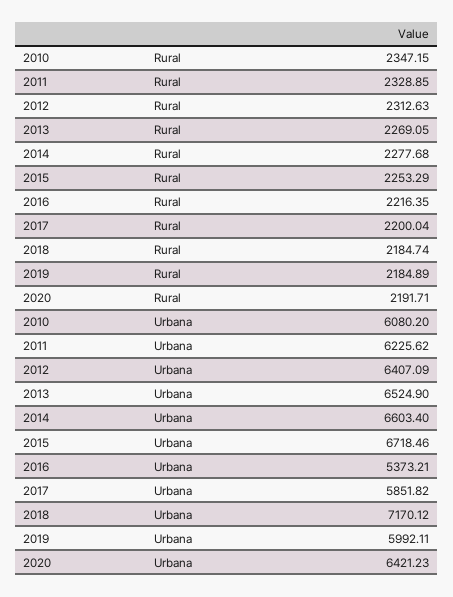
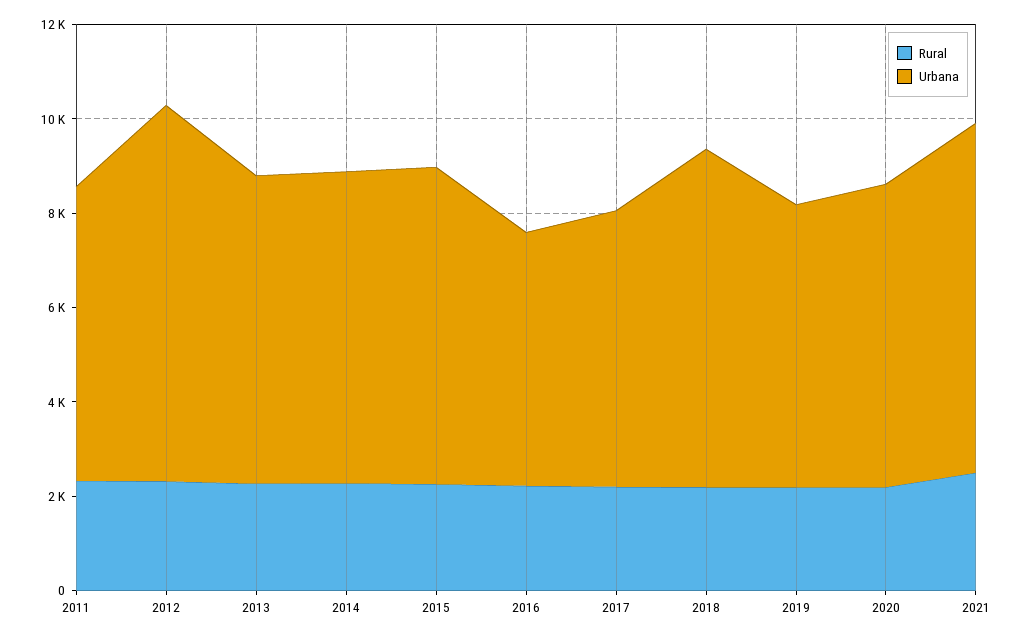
Rural, 2010: 2347.15 -> none
Urbana, 2010: 6080.2 -> none
Urbana, 2012: 6407.09 -> 8000
Rural, 2021: none -> 2500
Urbana, 2021: none -> 7500

